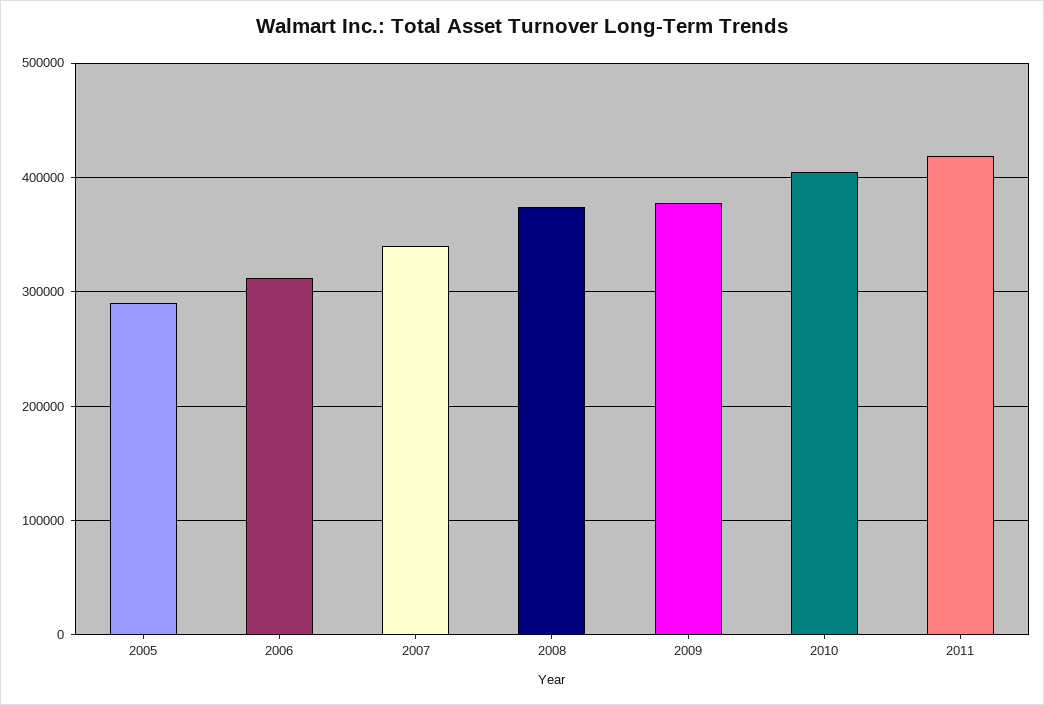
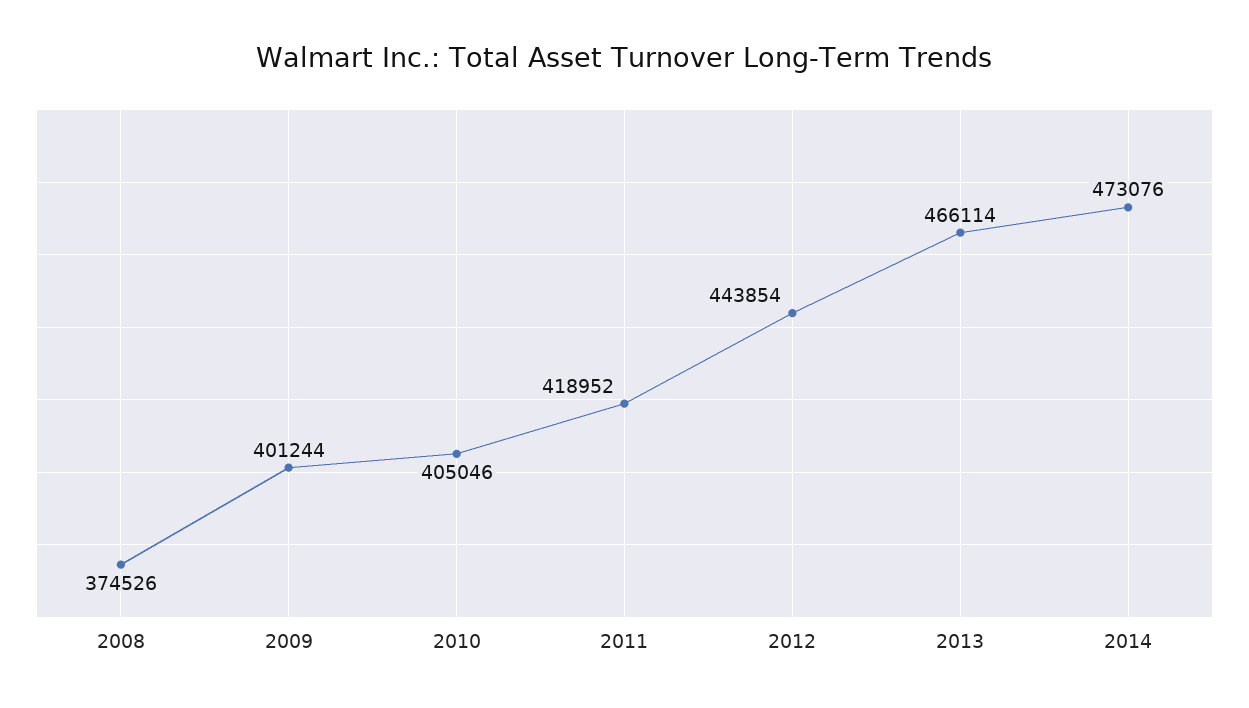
2005: 290000 -> none
2006: 310000 -> none
2007: 340000 -> none
2009: 380000 -> 401244
2012: none -> 443854
2013: none -> 466114
2014: none -> 473076

